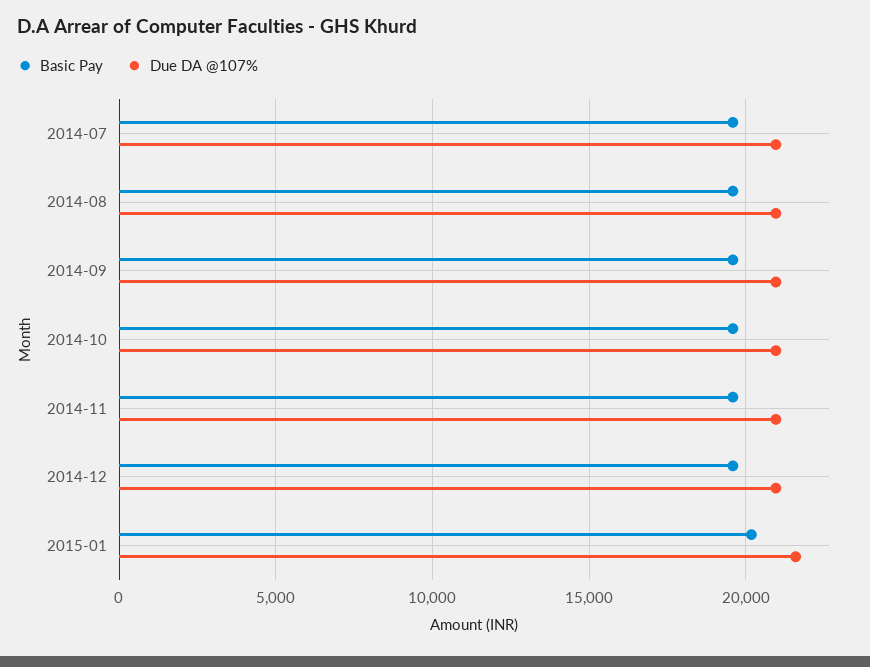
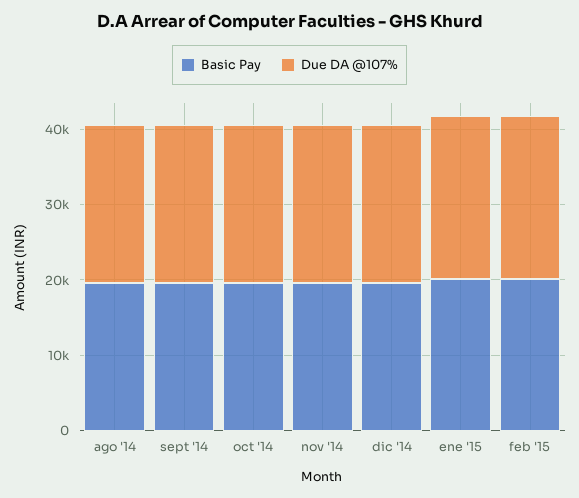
Basic Pay, 2014-07: 19500 -> none
Due DA @107%, 2014-07: 21000 -> none
Basic Pay, feb '15: none -> 20000
Due DA @107%, feb '15: none -> 22000

